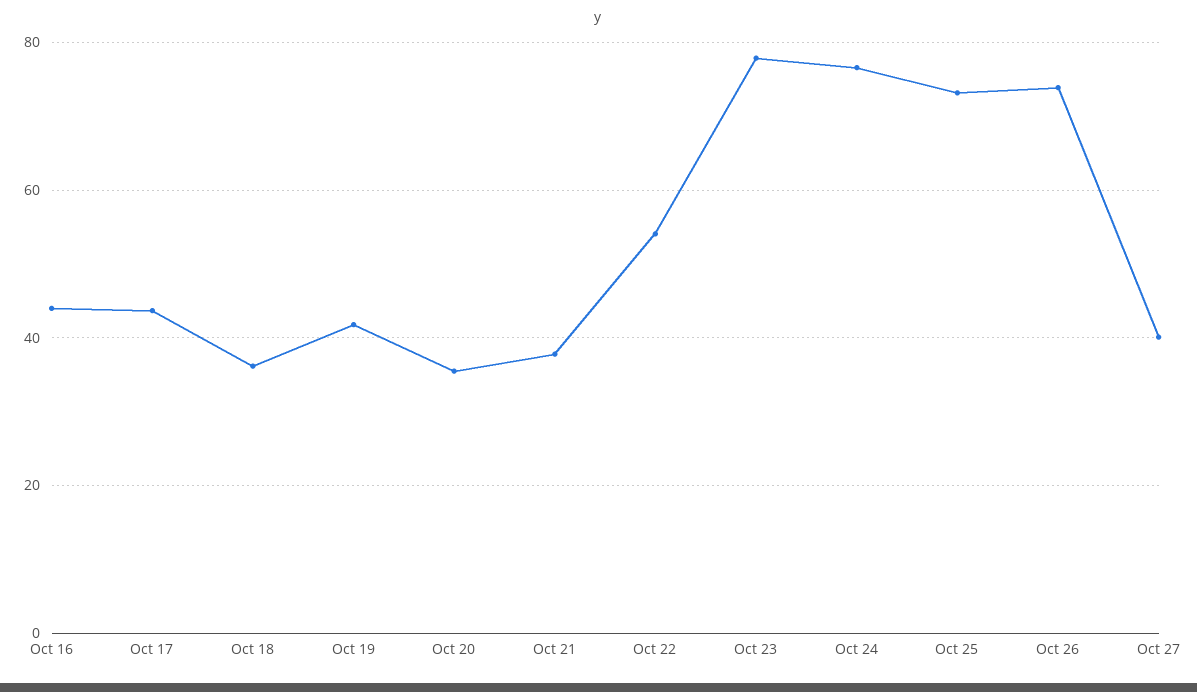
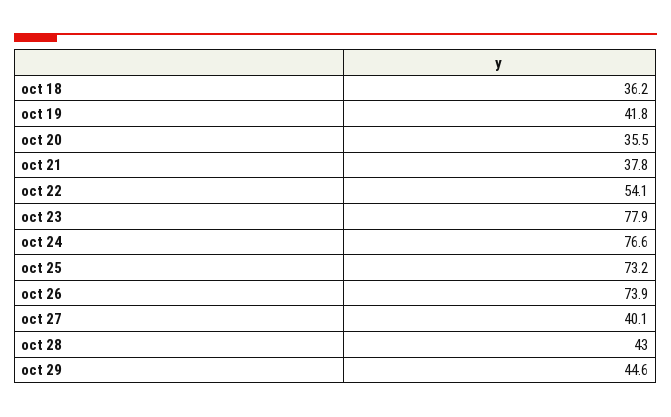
Oct 16: 44 -> none
Oct 17: 44 -> none
oct 28: none -> 43
oct 29: none -> 44.6

